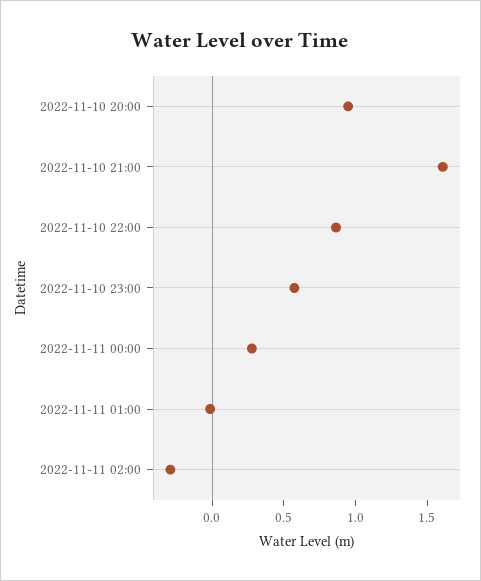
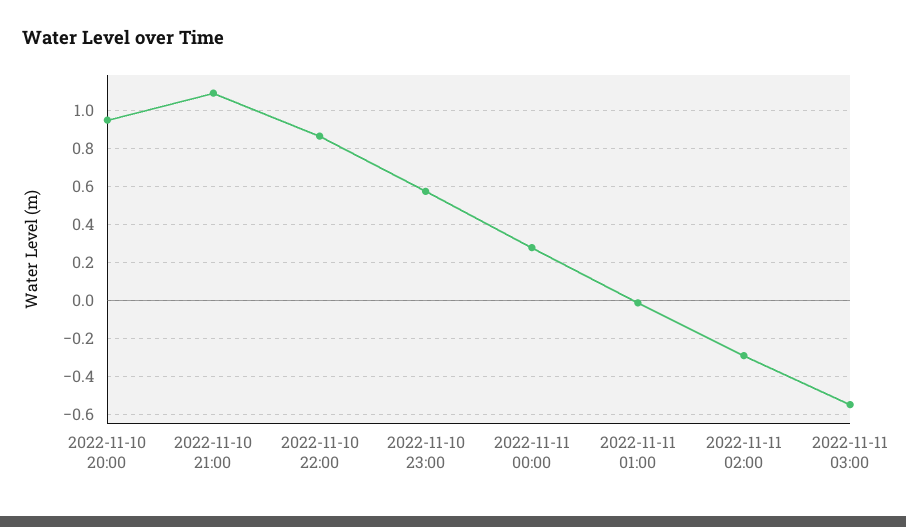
2022-11-10 21:00: 1.6 -> 1.1
2022-11-11 03:00: none -> -0.55

